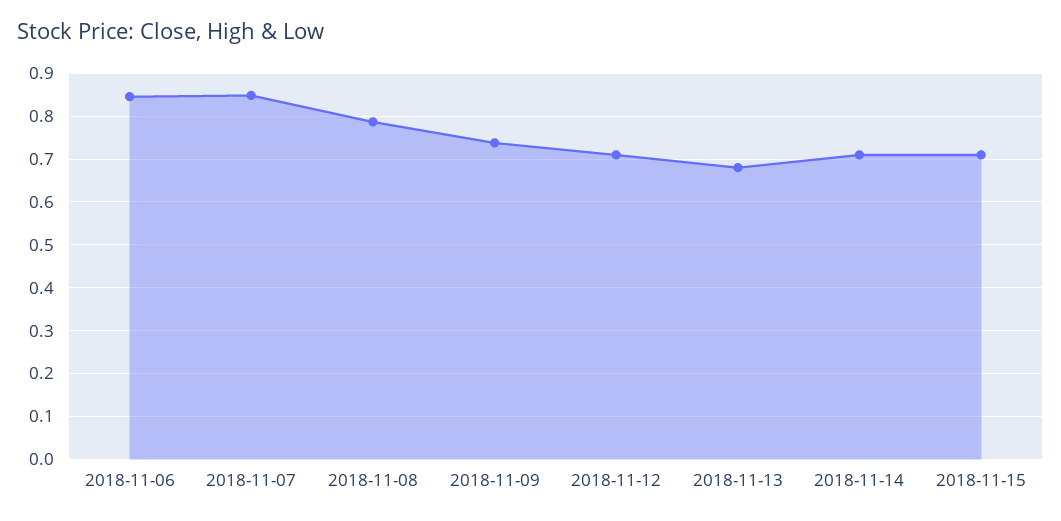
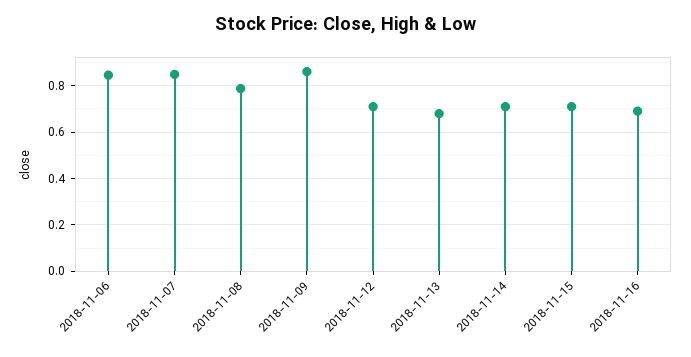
2018-11-09: 0.74 -> 0.85
2018-11-16: none -> 0.7

